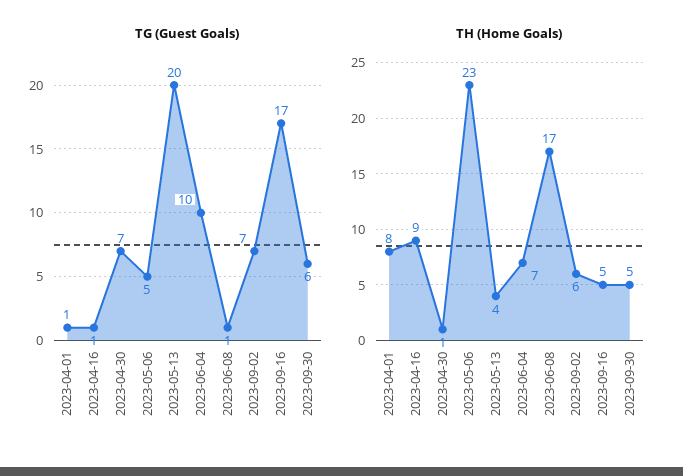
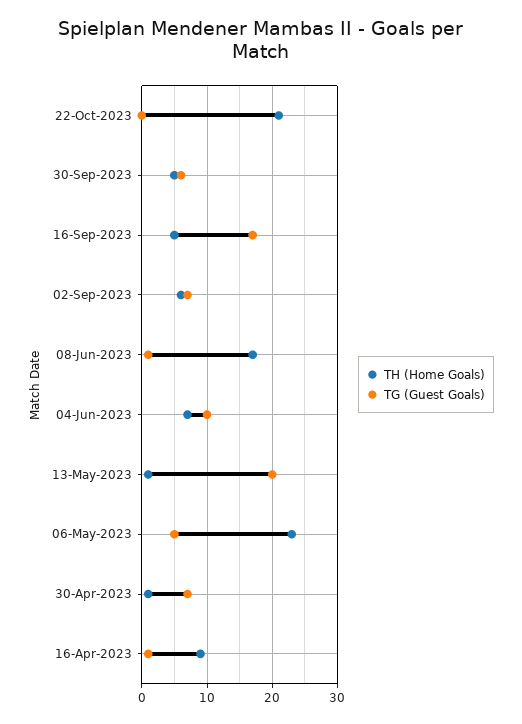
TG (Guest Goals), 2023-04-01: 1 -> none
TH (Home Goals), 2023-04-01: 8 -> none
TH (Home Goals), 2023-05-13: 4 -> 1
TH (Home Goals), 22-Oct-2023: none -> 21
TG (Guest Goals), 22-Oct-2023: none -> 0

